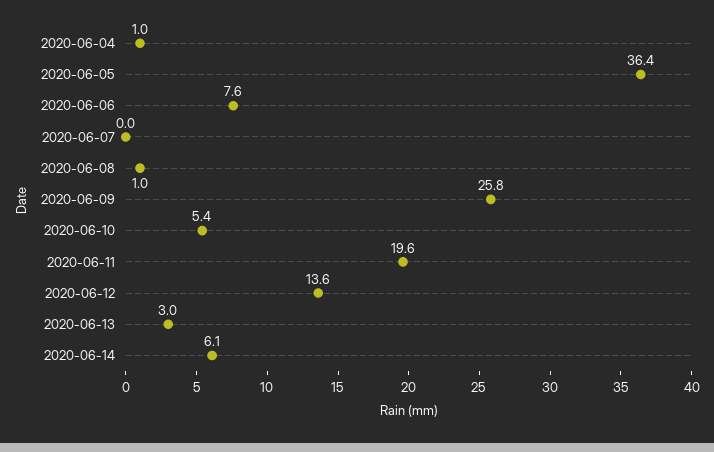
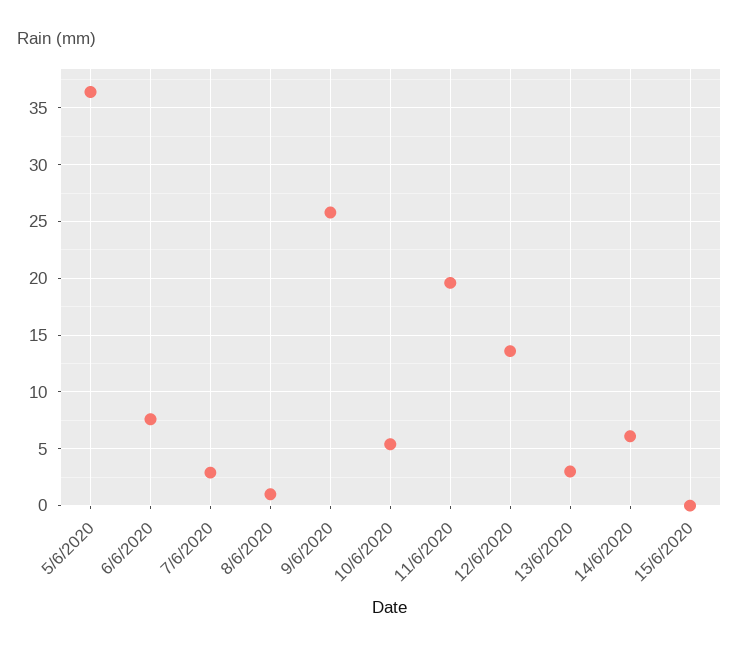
2020-06-04: 1 -> none
2020-06-07: 0 -> 3
15/6/2020: none -> 0

